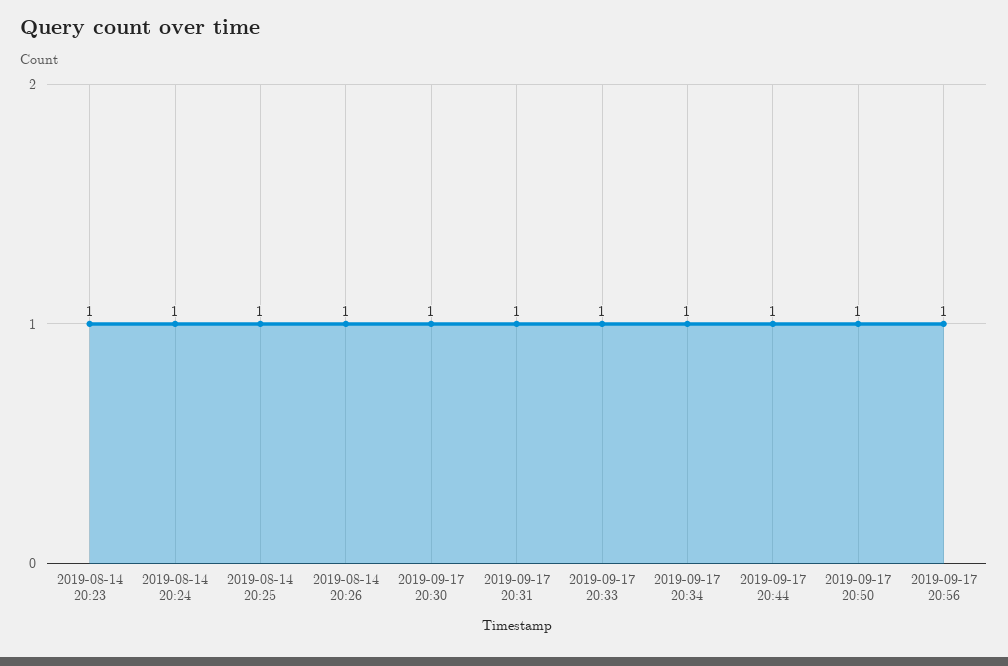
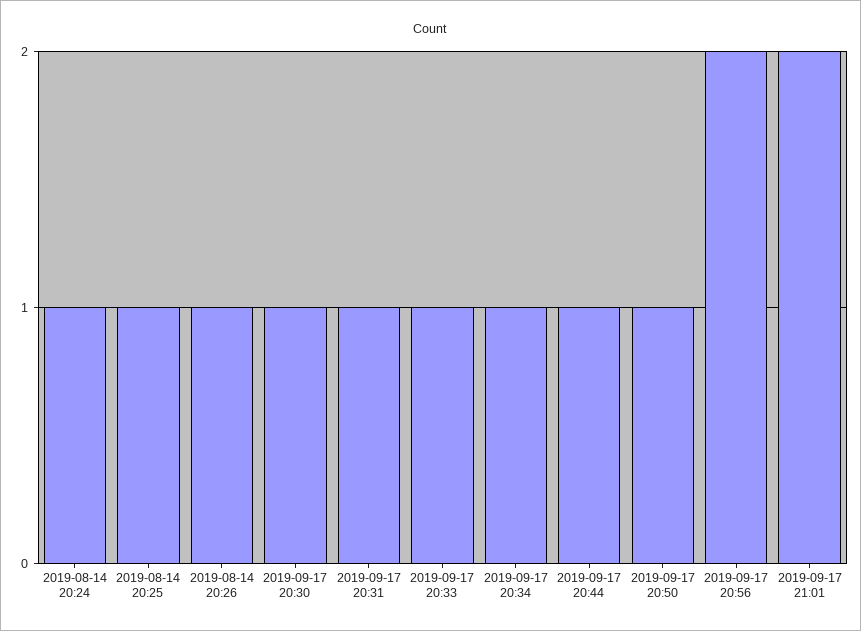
2019-08-14 20:23: 1 -> none
2019-09-17 20:56: 1 -> 2
2019-09-17 21:01: none -> 2

